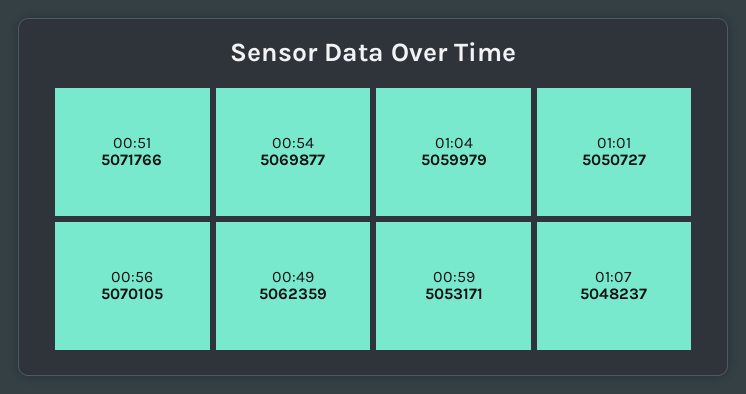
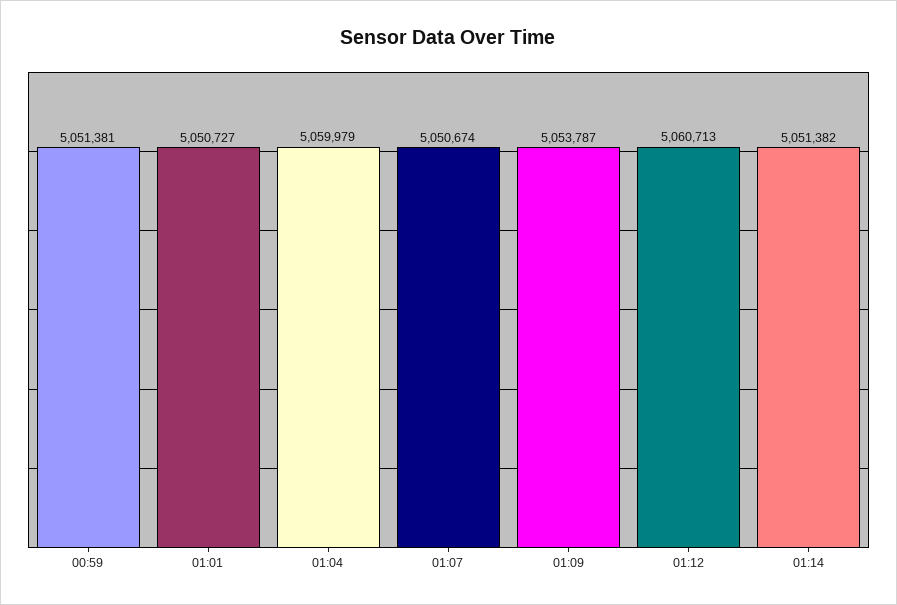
00:51: 5071766 -> none
00:56: 5070105 -> none
00:54: 5069877 -> none
00:49: 5062359 -> none
00:59: 5053171 -> 5051381
01:07: 5048237 -> 5050674
01:09: none -> 5053787
01:12: none -> 5060713
01:14: none -> 5051382

